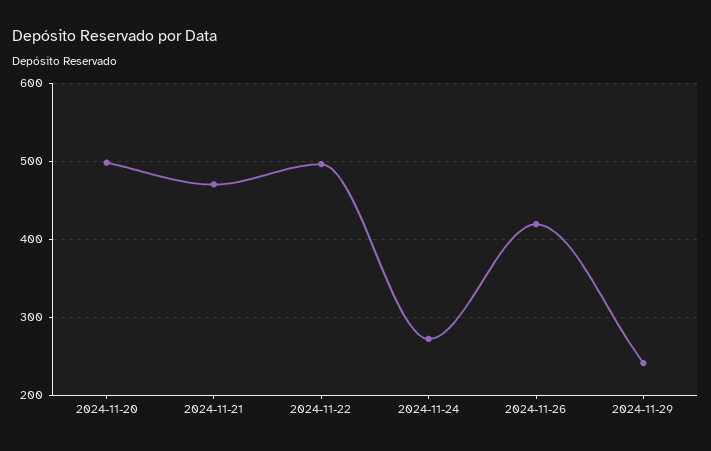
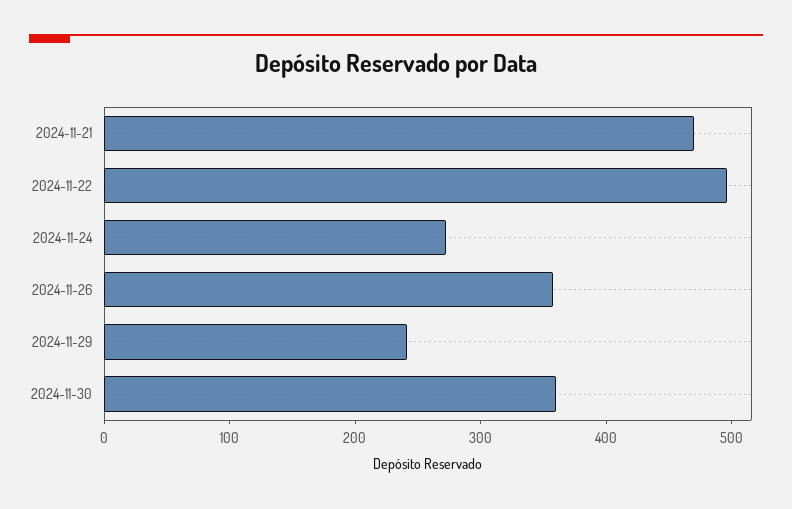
2024-11-20: 500 -> none
2024-11-26: 420 -> 360
2024-11-30: none -> 360

